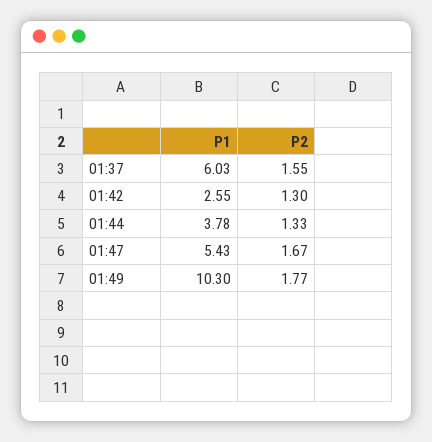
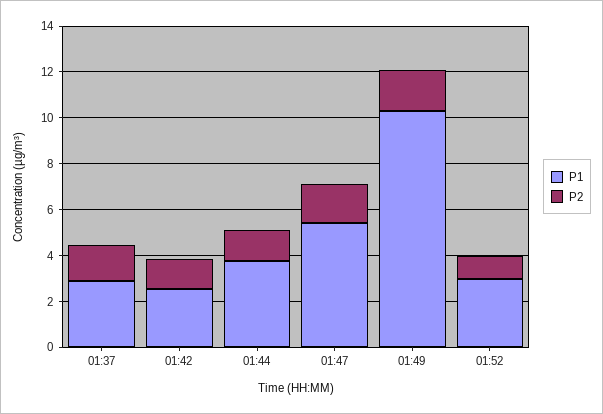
P1, 01:37: 6.03 -> 3
P1, 01:52: none -> 3
P2, 01:52: none -> 1

